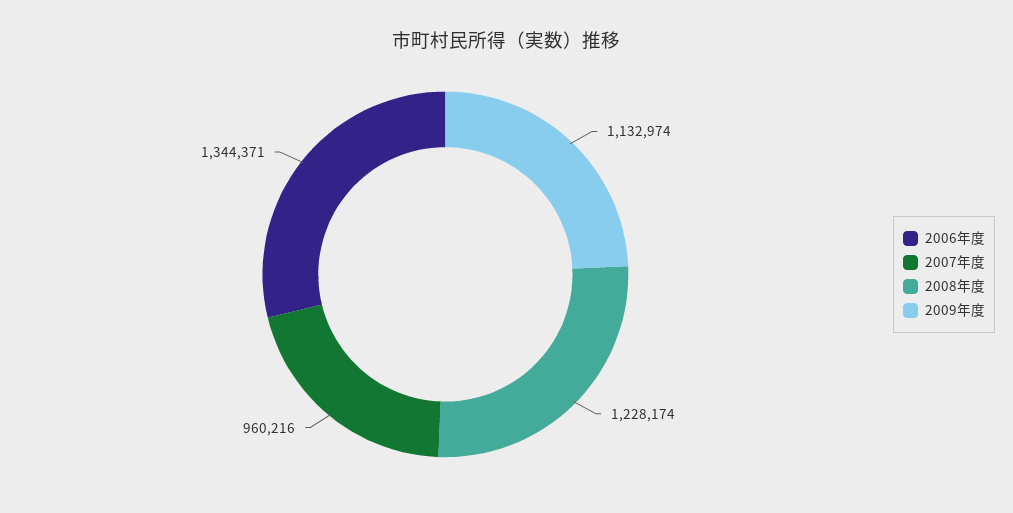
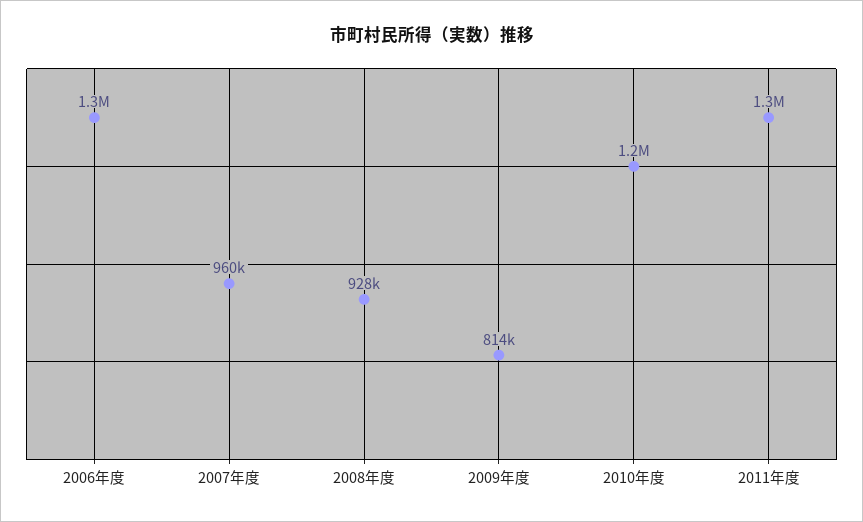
2008年度: 1228174 -> 928000
2009年度: 1132974 -> 814000
2010年度: none -> 1200000
2011年度: none -> 1300000

